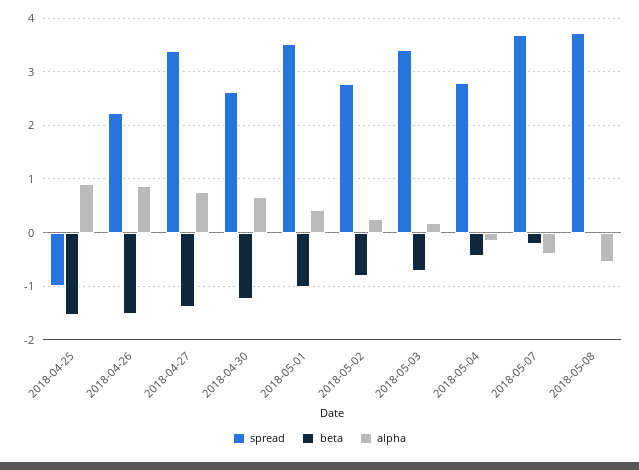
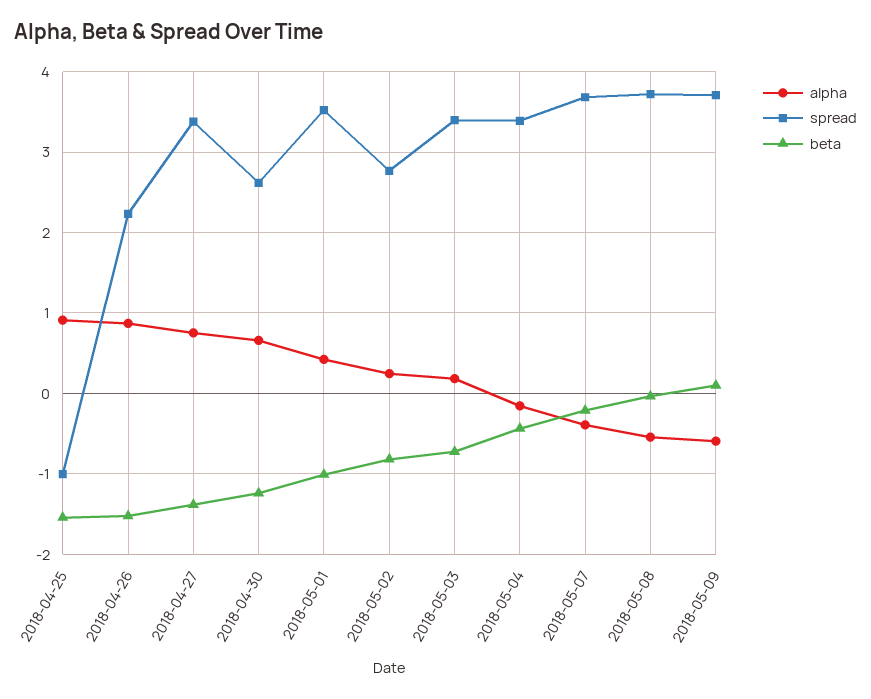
spread, 2018-05-04: 2.8 -> 3.4
alpha, 2018-05-09: none -> -0.6
spread, 2018-05-09: none -> 3.7
beta, 2018-05-09: none -> 0.1

